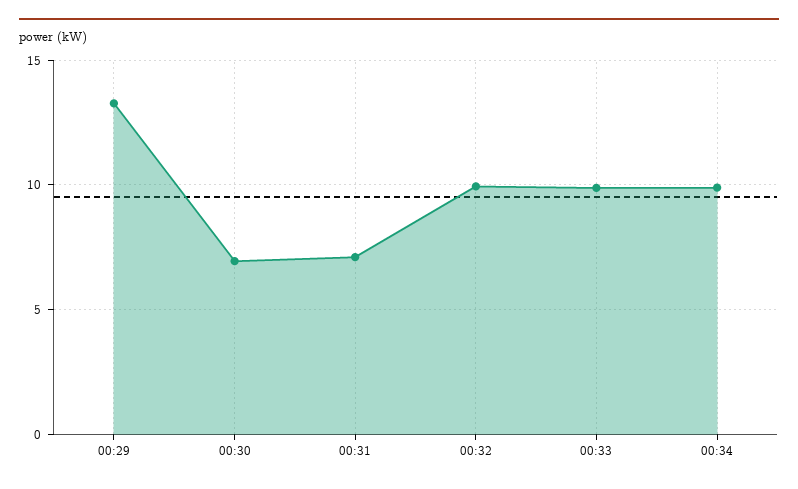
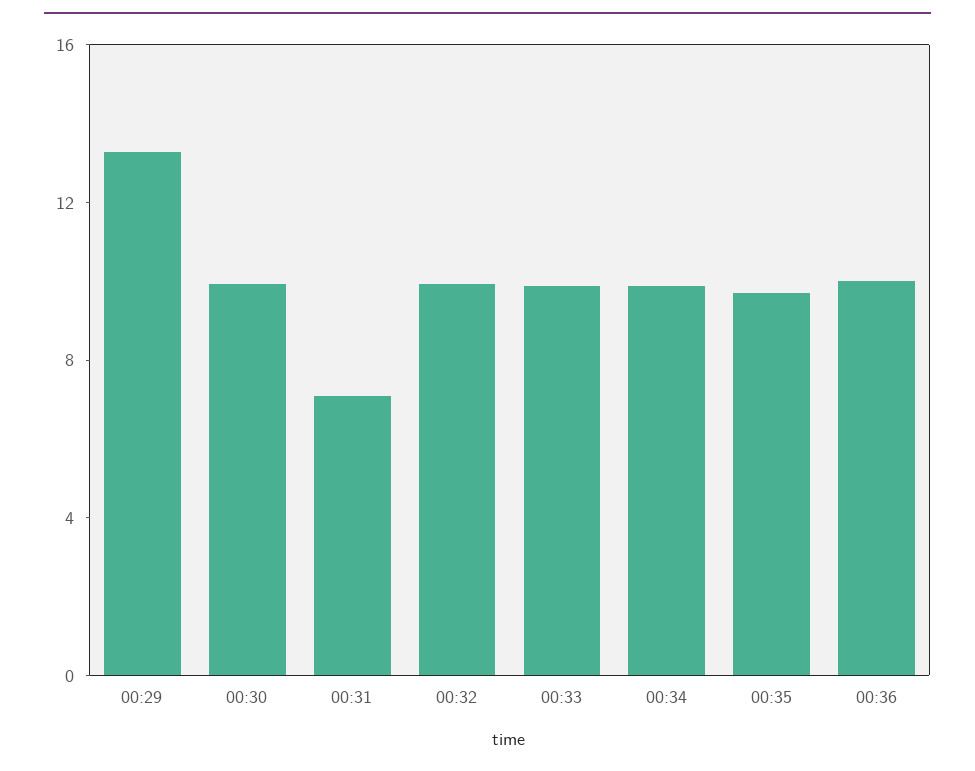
00:30: 7 -> 10
00:35: none -> 10
00:36: none -> 10

